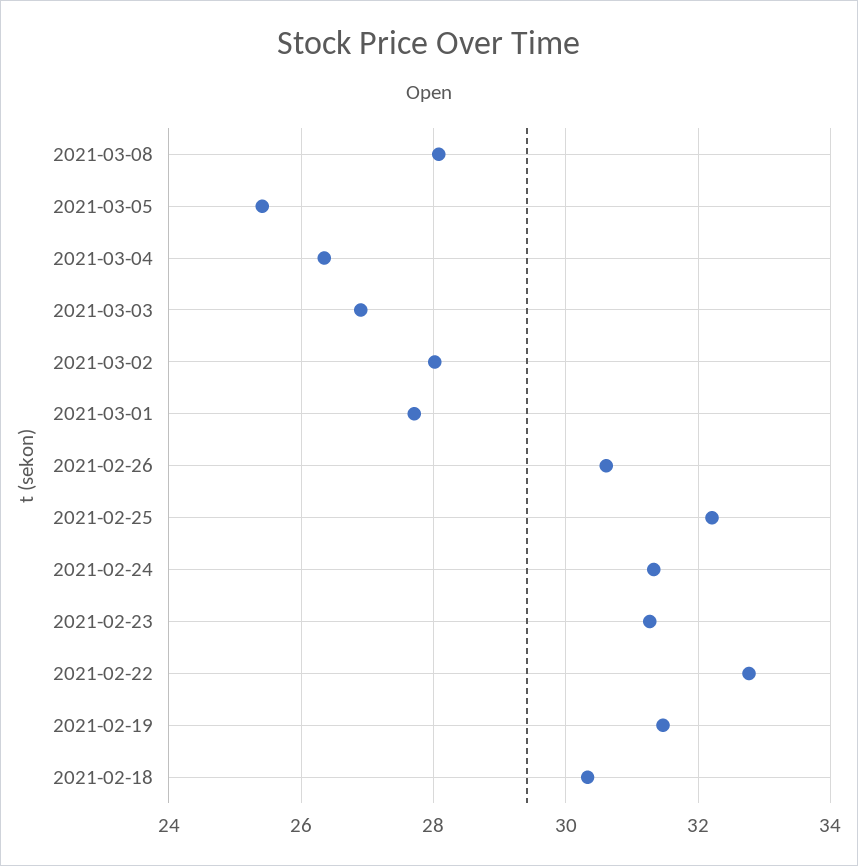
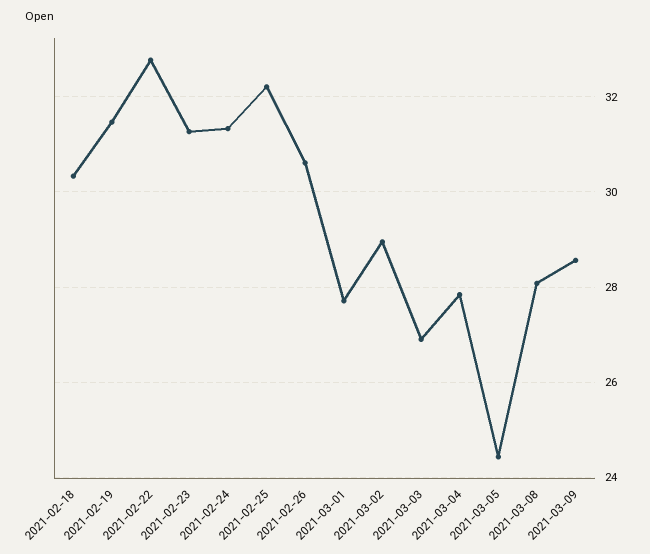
2021-03-05: 25.4 -> 24.4
2021-03-04: 26.4 -> 27.8
2021-03-02: 28 -> 29
2021-03-09: none -> 28.6

